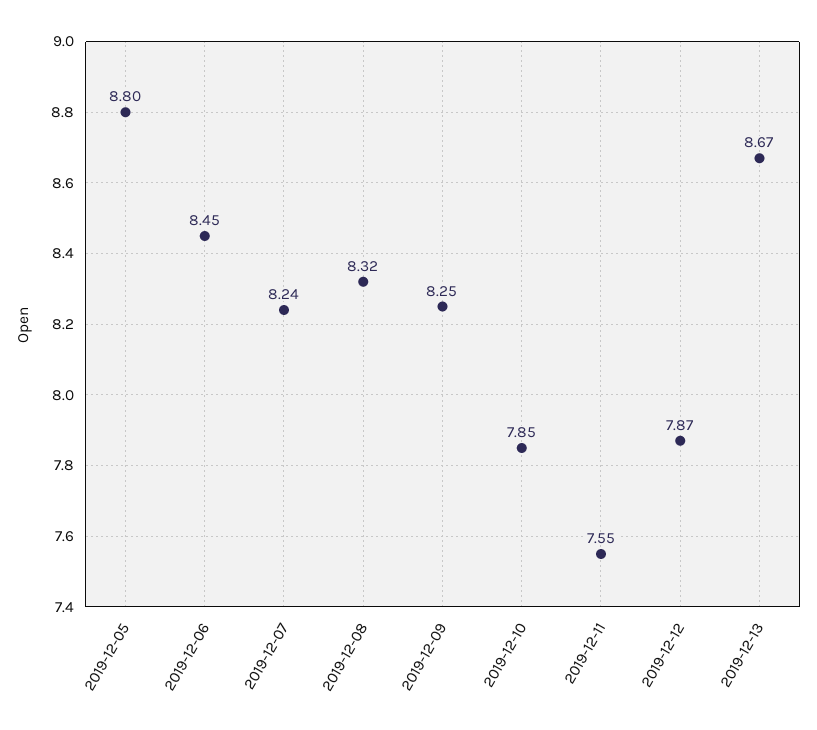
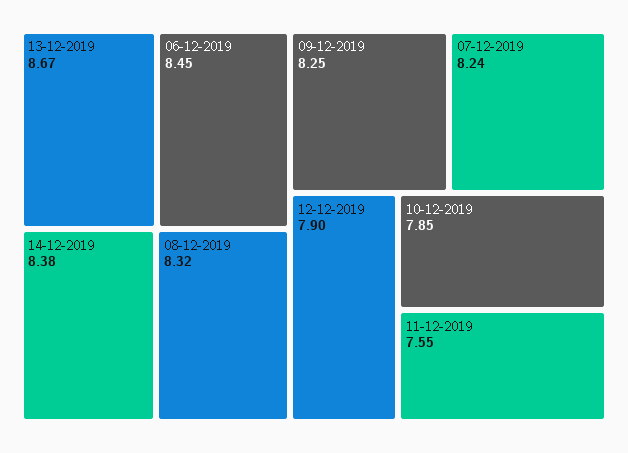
2019-12-05: 8.8 -> none
2019-12-12: 7.87 -> 7.9
14-12-2019: none -> 8.38

